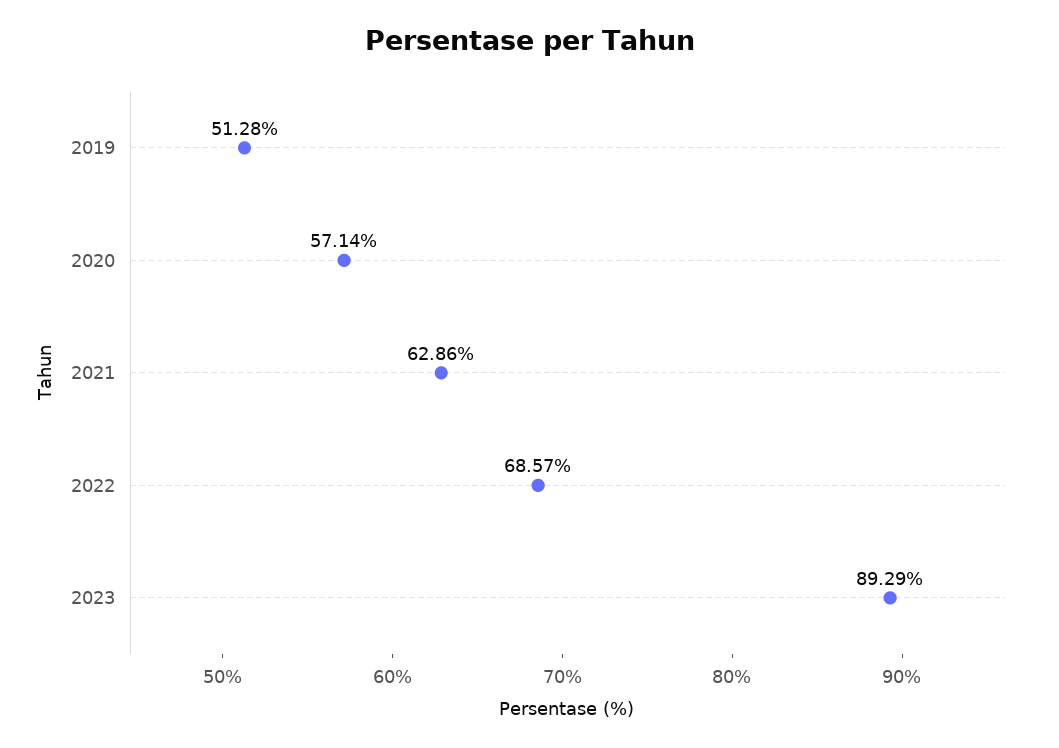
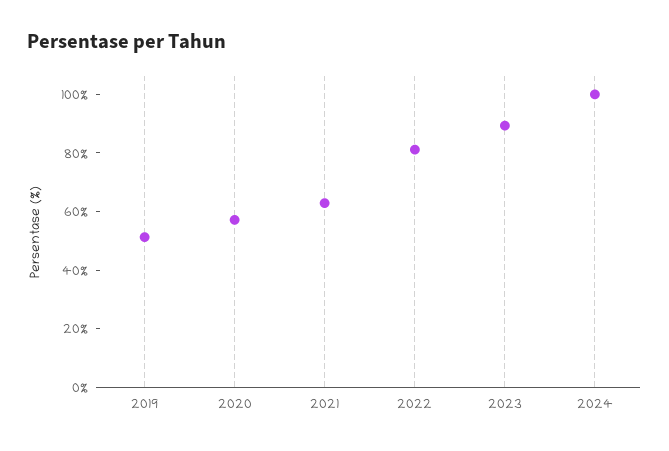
2022: 68.57 -> 80
2024: none -> 100

